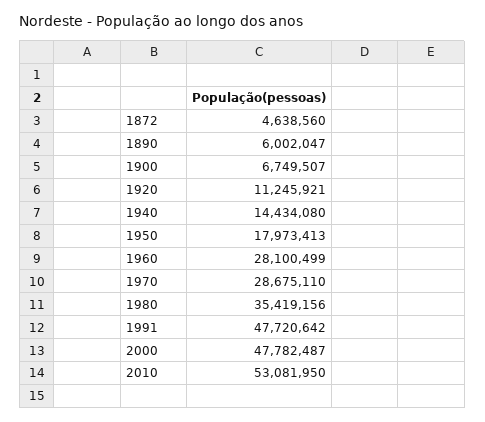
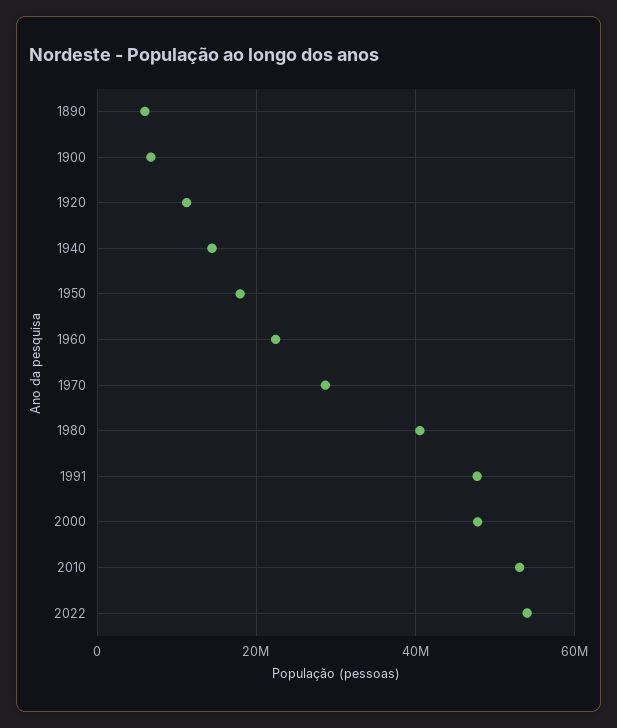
1872: 4638560 -> none
1960: 28100499 -> 22000000
1980: 35419156 -> 40000000
2022: none -> 54000000

